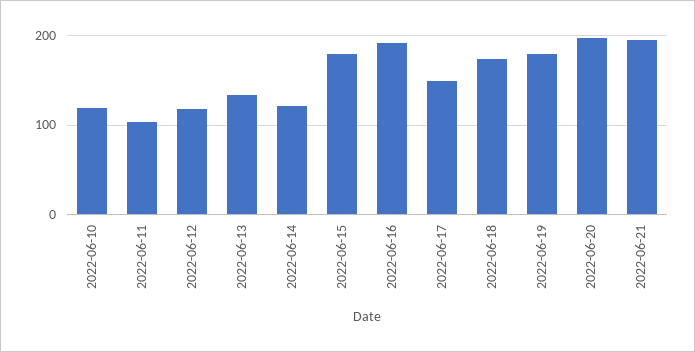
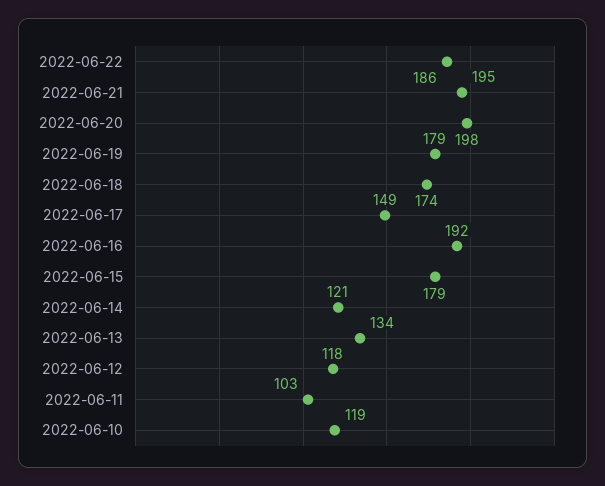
2022-06-22: none -> 186

